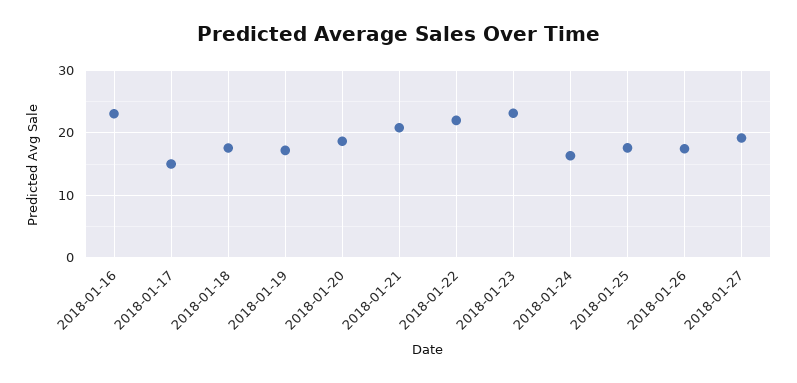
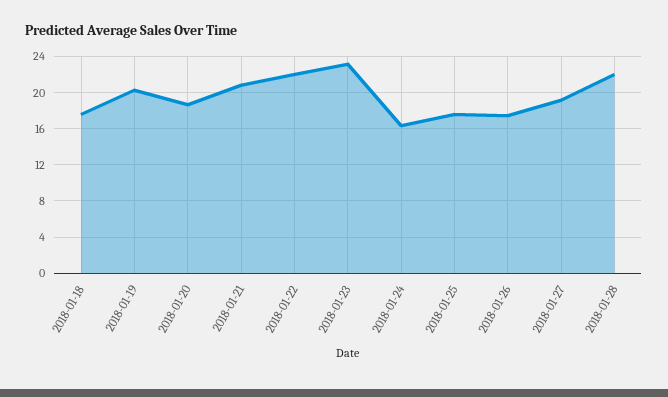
2018-01-16: 23 -> none
2018-01-17: 15 -> none
2018-01-19: 17 -> 20
2018-01-28: none -> 22

